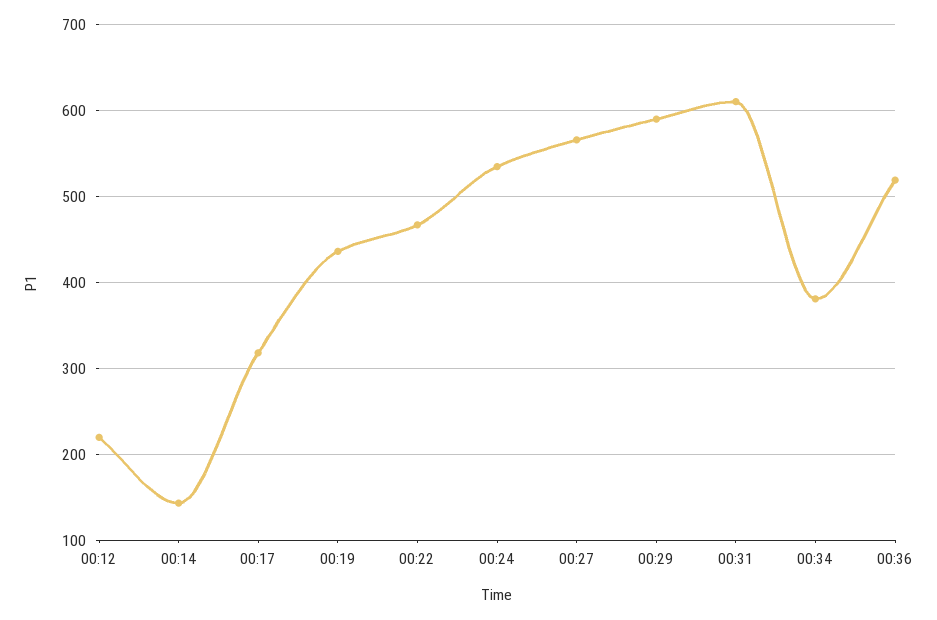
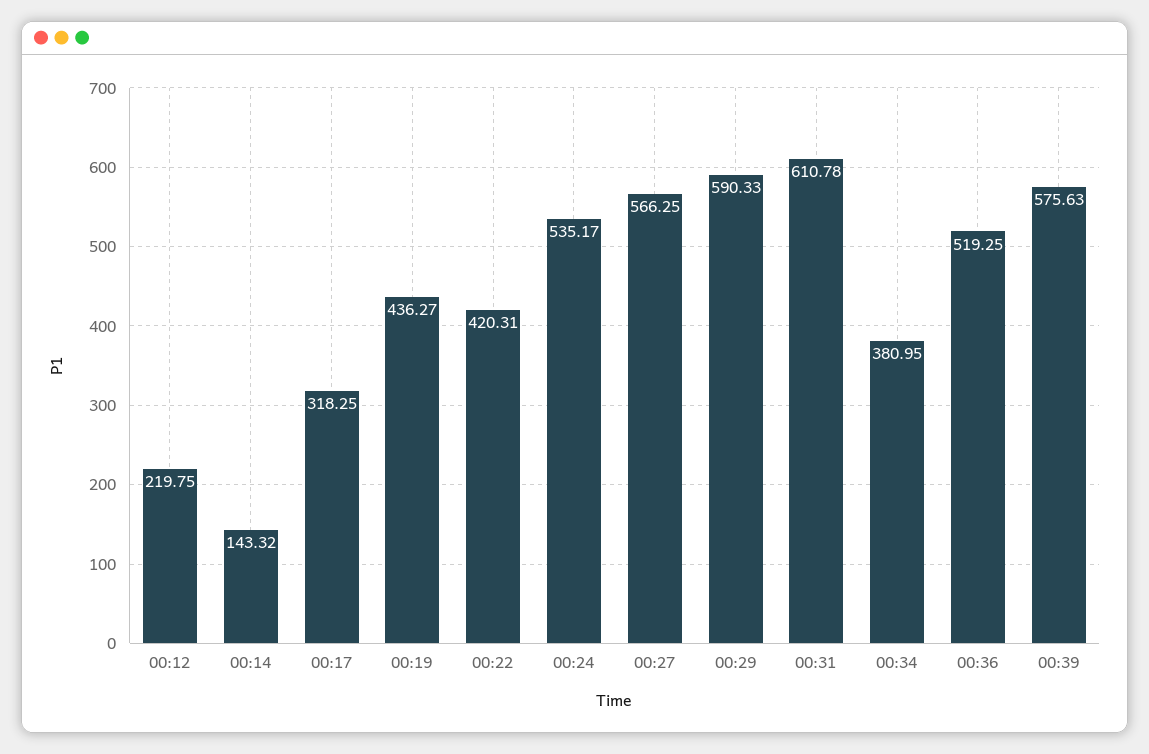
00:22: 470 -> 420.31
00:39: none -> 575.63

